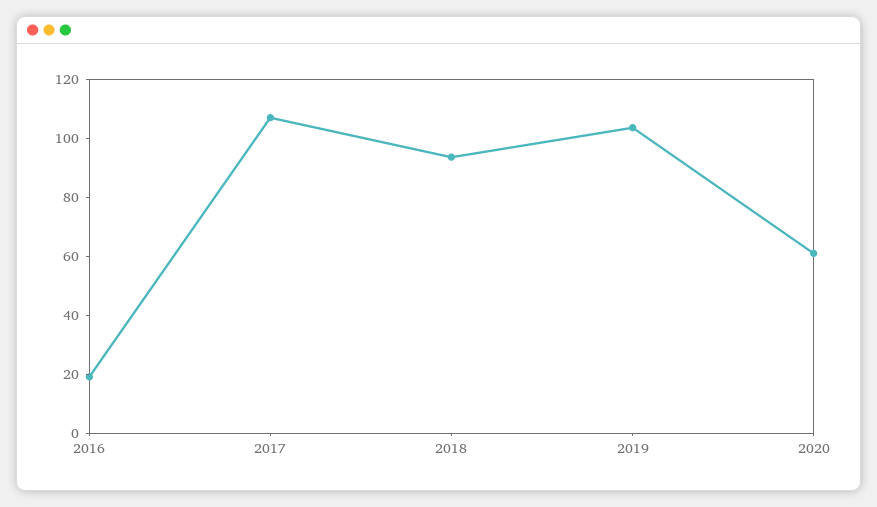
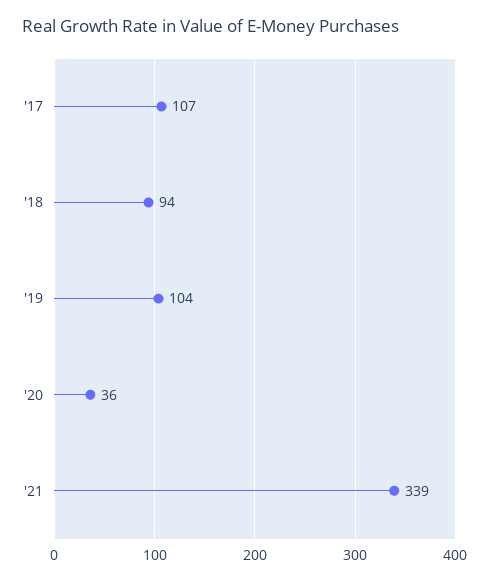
2016: 20 -> none
2020: 60 -> 36
'21: none -> 339

